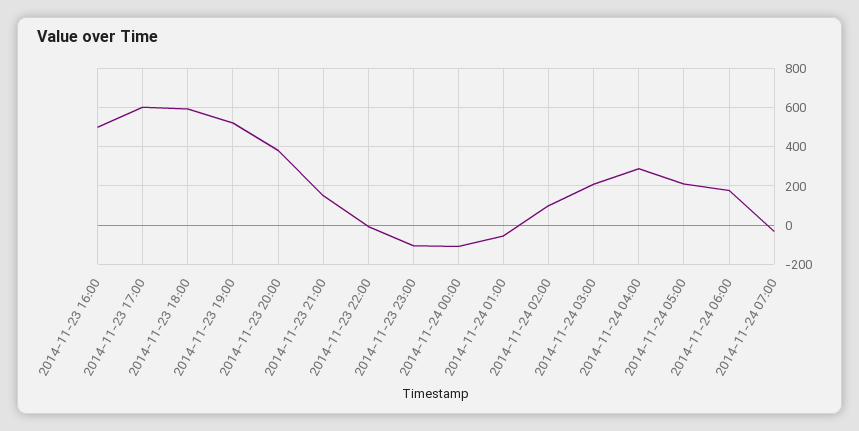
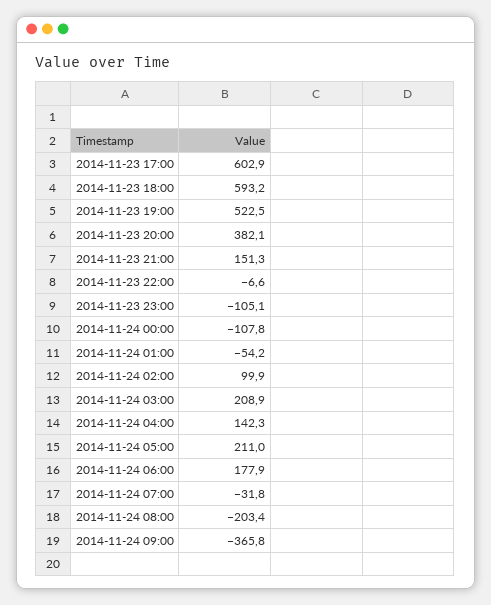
2014-11-23 16:00: 500 -> none
2014-11-24 04:00: 300 -> 142.3
2014-11-24 08:00: none -> -203.4
2014-11-24 09:00: none -> -365.8

